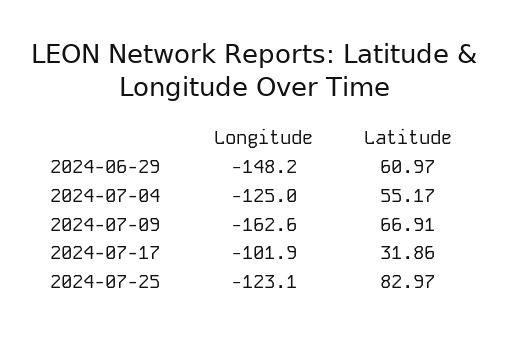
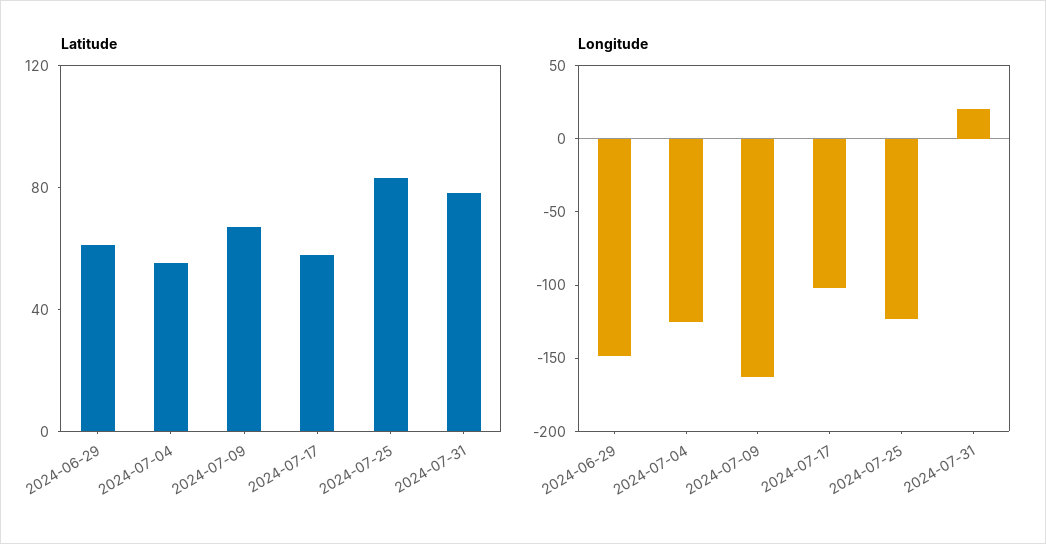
Latitude, 2024-07-17: 31.86 -> 60
Latitude, 2024-07-31: none -> 80
Longitude, 2024-07-31: none -> 20

